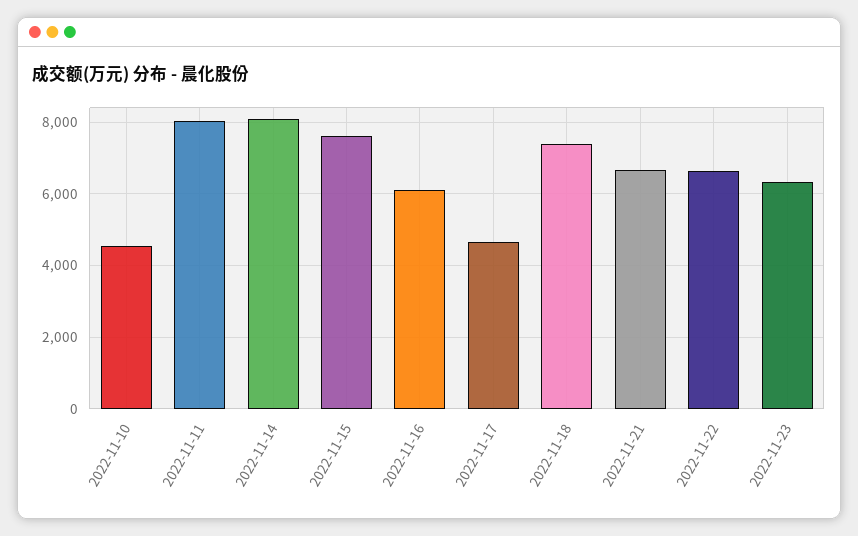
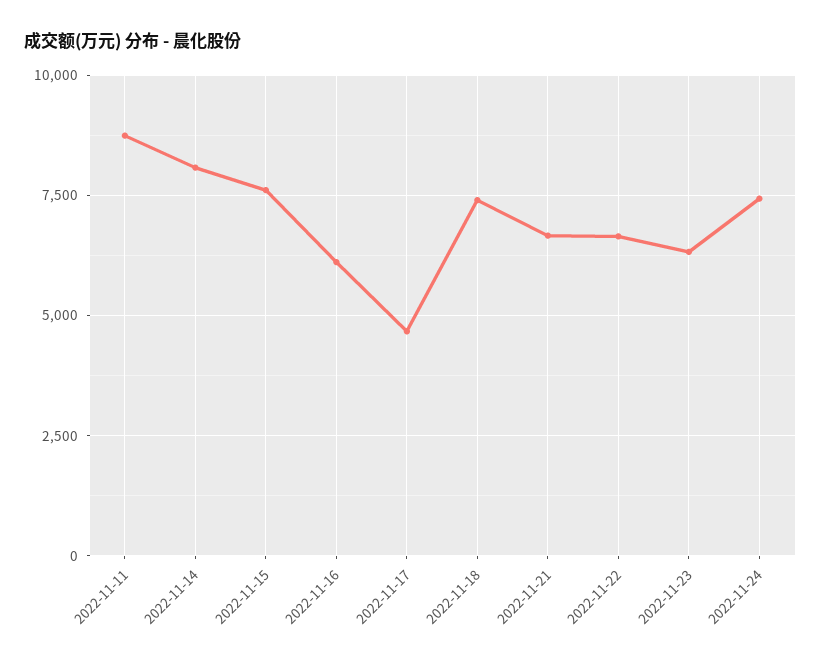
2022-11-10: 4600 -> none
2022-11-11: 8000 -> 8750
2022-11-24: none -> 7500

